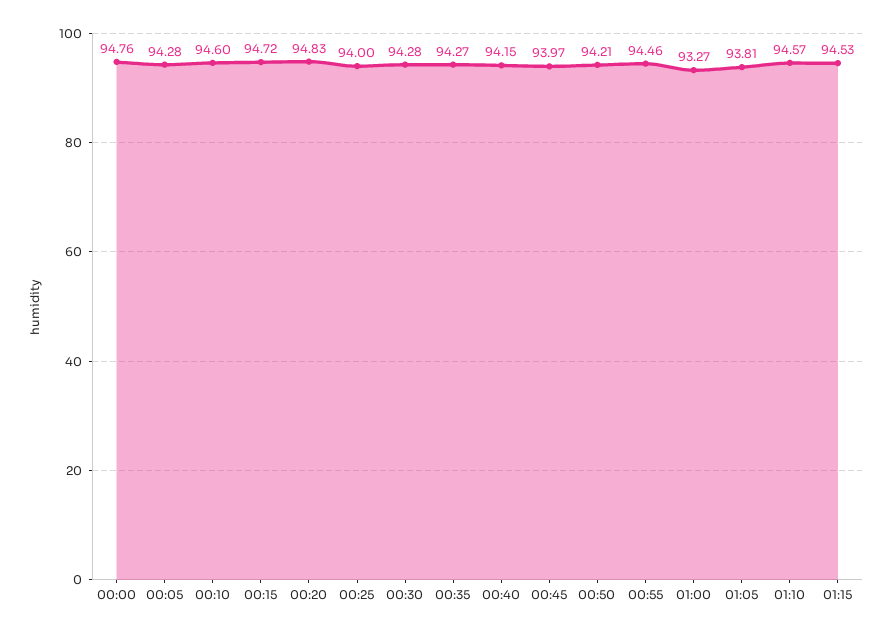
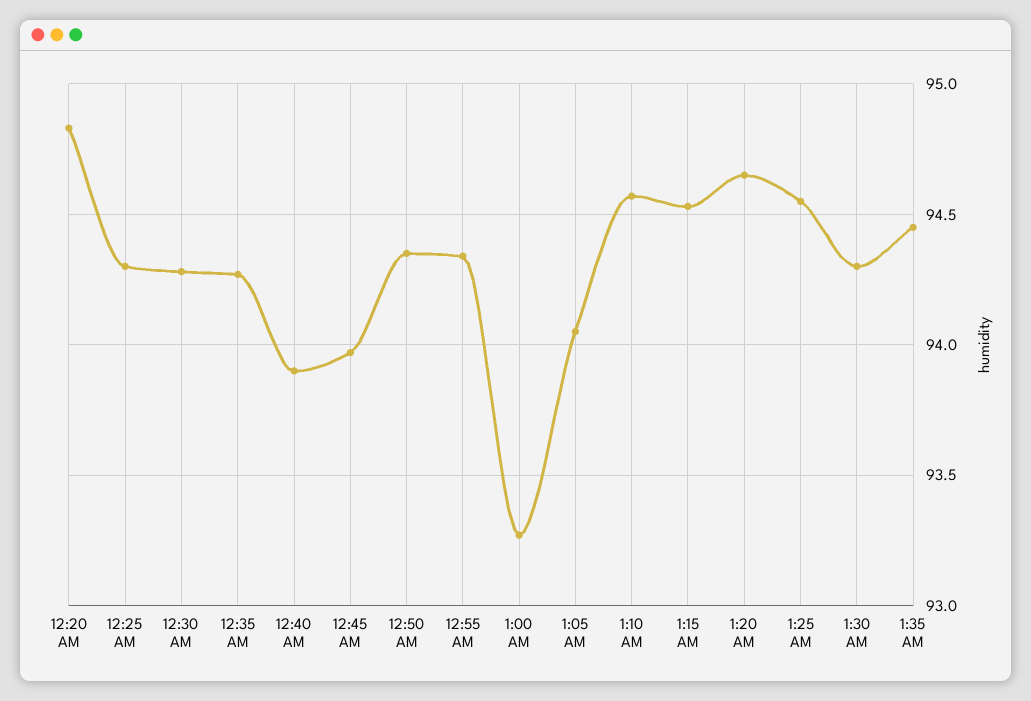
00:00: 94.76 -> none
00:05: 94.28 -> none
00:10: 94.6 -> none
00:15: 94.72 -> none
00:25: 94 -> 94.3
00:40: 94.15 -> 93.9
00:50: 94.21 -> 94.35
00:55: 94.46 -> 94.35
01:05: 93.81 -> 94.05
1:20 AM: none -> 94.65
1:25 AM: none -> 94.55
1:30 AM: none -> 94.3
1:35 AM: none -> 94.45

